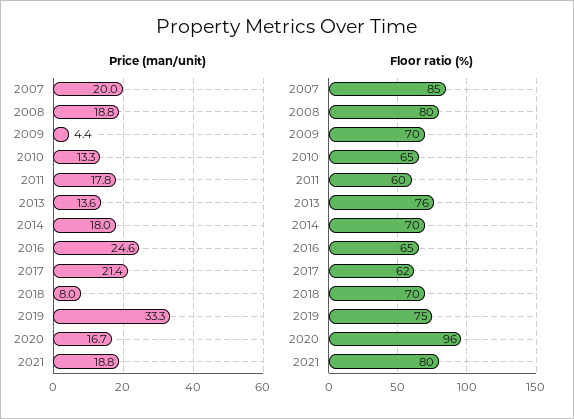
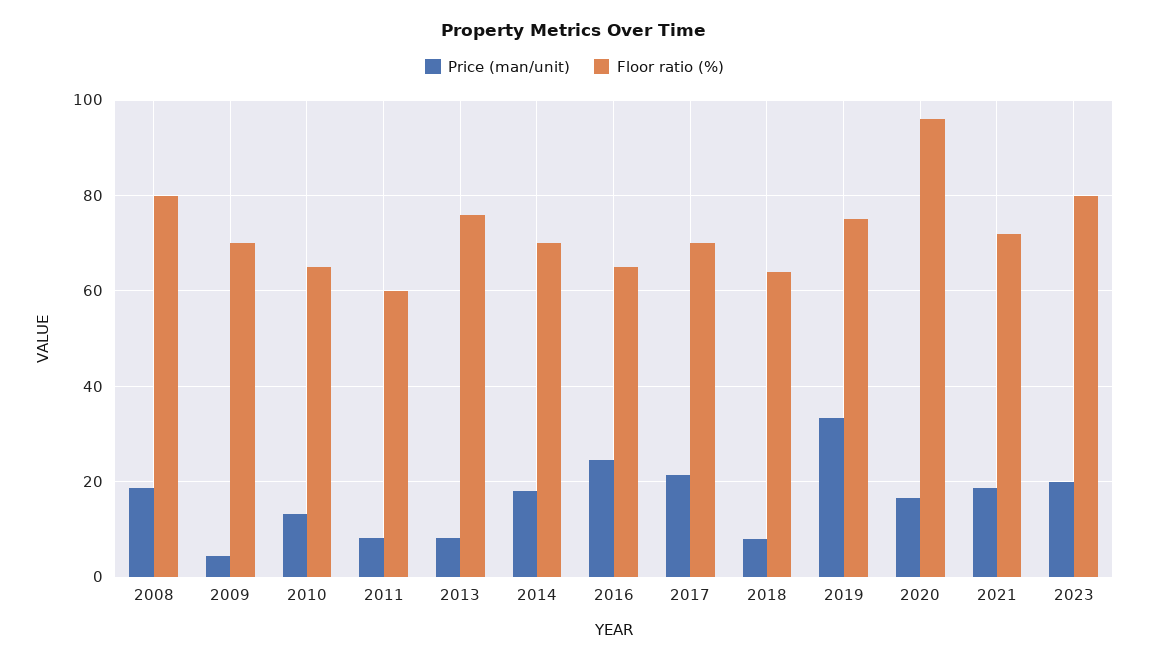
Price (man/unit), 2007: 20 -> none
Price (man/unit), 2011: 17.8 -> 8
Price (man/unit), 2013: 13.6 -> 8
Floor ratio (%), 2007: 85 -> none
Floor ratio (%), 2017: 62 -> 70
Floor ratio (%), 2018: 70 -> 64
Floor ratio (%), 2021: 80 -> 72
Price (man/unit), 2023: none -> 20
Floor ratio (%), 2023: none -> 80

